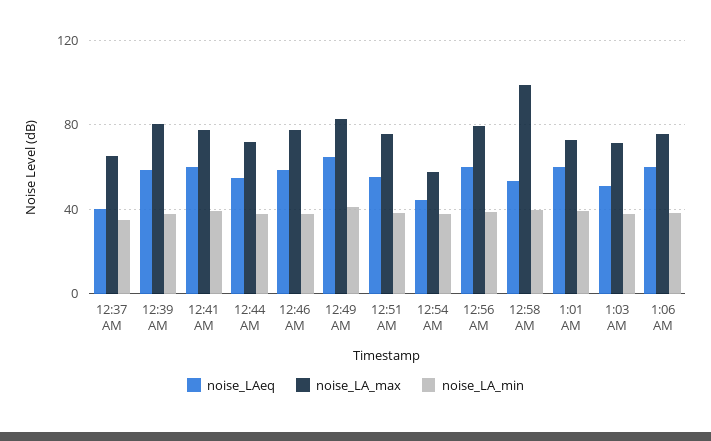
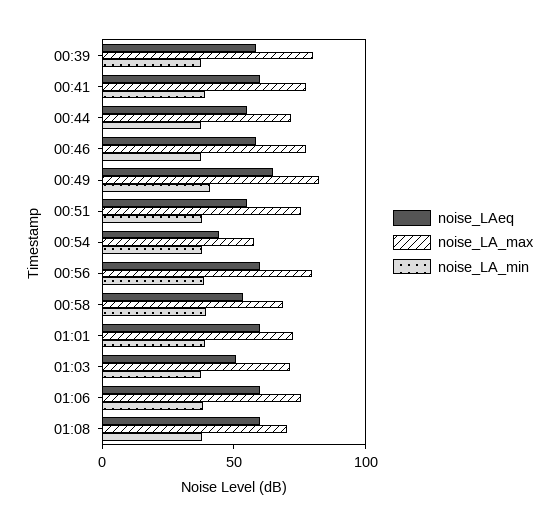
noise_LAeq, 12:37 AM: 40 -> none
noise_LA_max, 12:37 AM: 65 -> none
noise_LA_min, 12:37 AM: 35 -> none
noise_LA_max, 12:58 AM: 100 -> 70
noise_LAeq, 01:08: none -> 60
noise_LA_max, 01:08: none -> 70
noise_LA_min, 01:08: none -> 40

